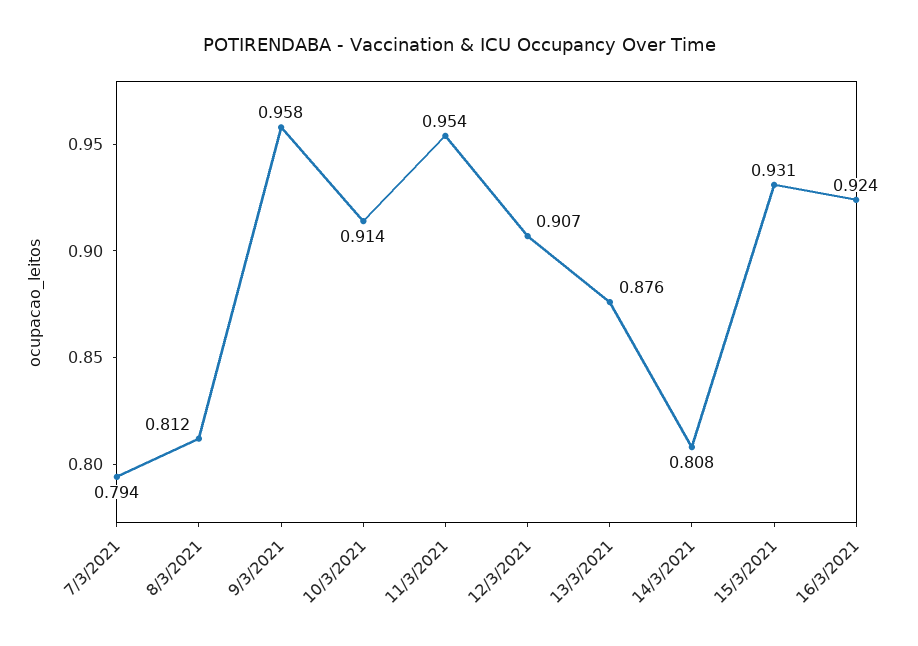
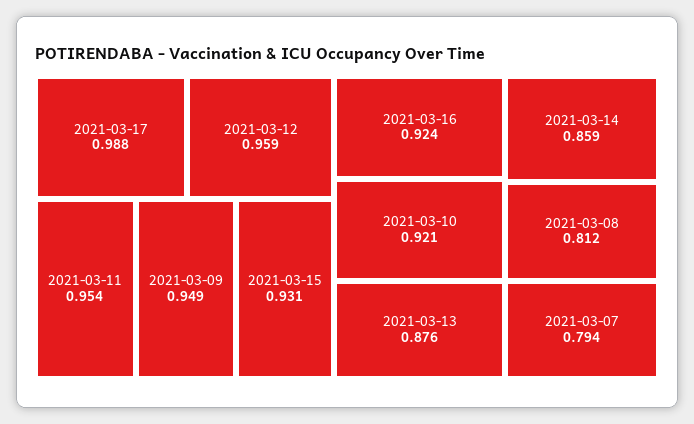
9/3/2021: 0.958 -> 0.949
10/3/2021: 0.914 -> 0.921
12/3/2021: 0.907 -> 0.959
14/3/2021: 0.808 -> 0.859
2021-03-17: none -> 0.988

